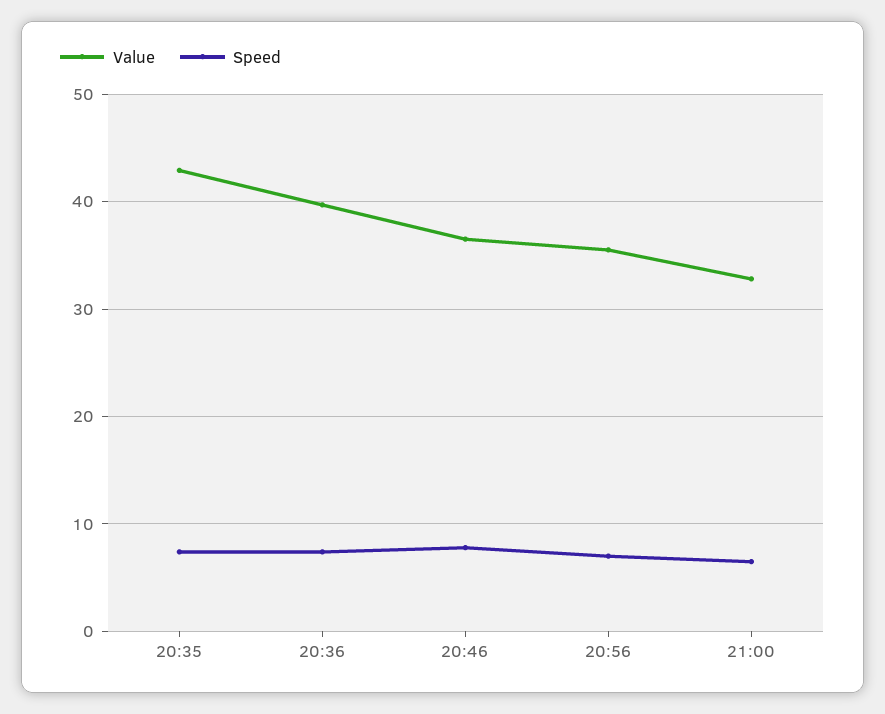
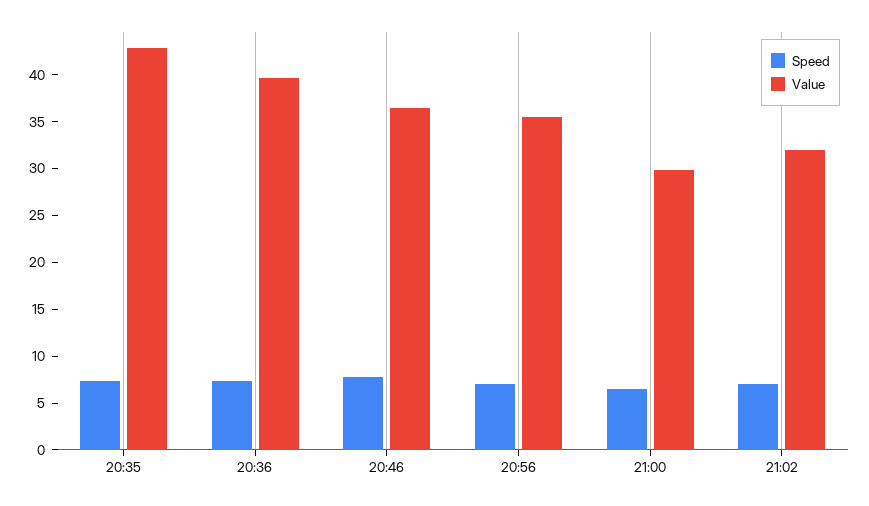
Value, 21:00: 33 -> 30
Speed, 21:02: none -> 7
Value, 21:02: none -> 32

